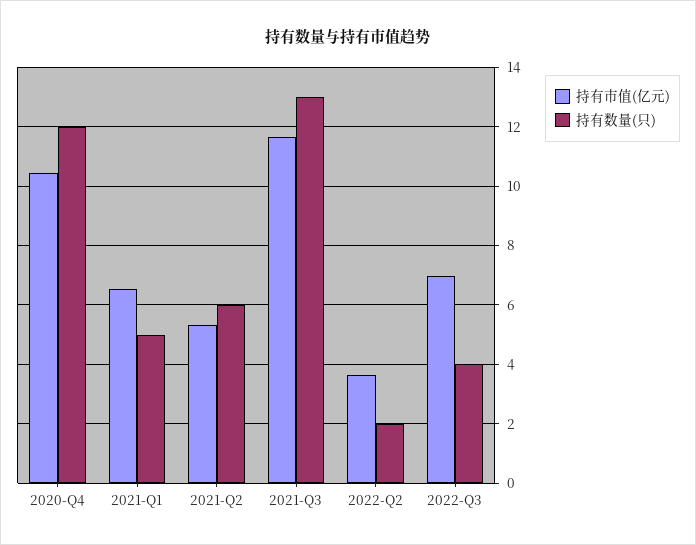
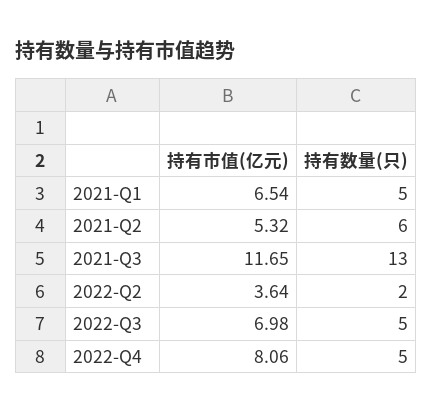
持有市值(亿元), 2020-Q4: 10.5 -> none
持有数量(只), 2020-Q4: 12 -> none
持有数量(只), 2022-Q3: 4 -> 5
持有市值(亿元), 2022-Q4: none -> 8.06
持有数量(只), 2022-Q4: none -> 5

